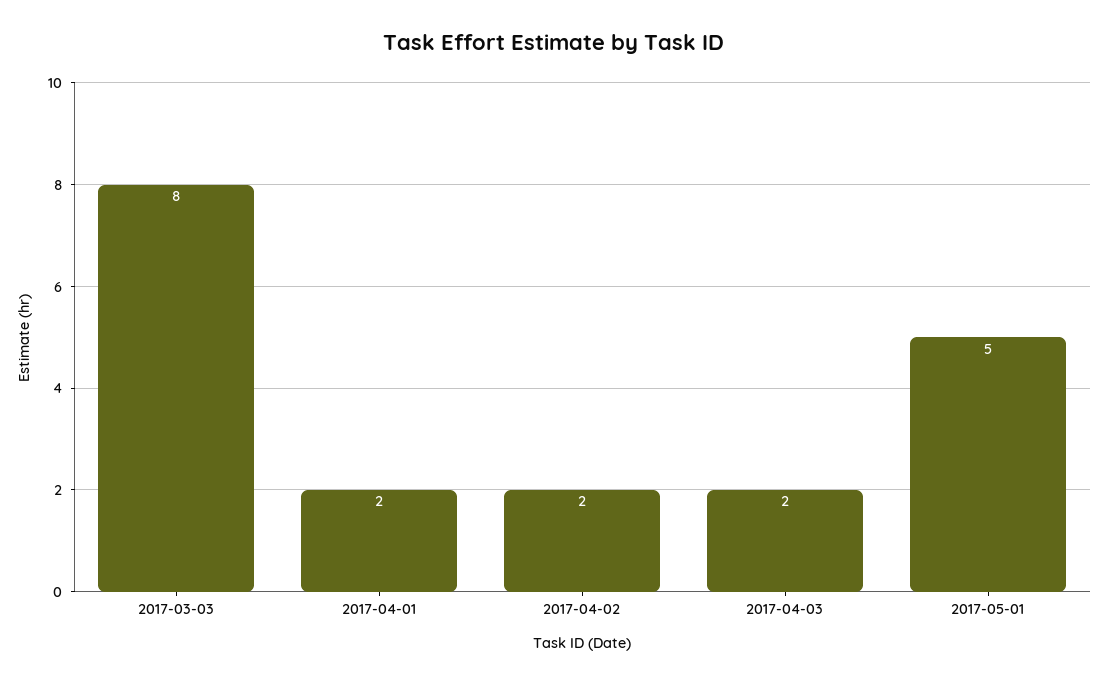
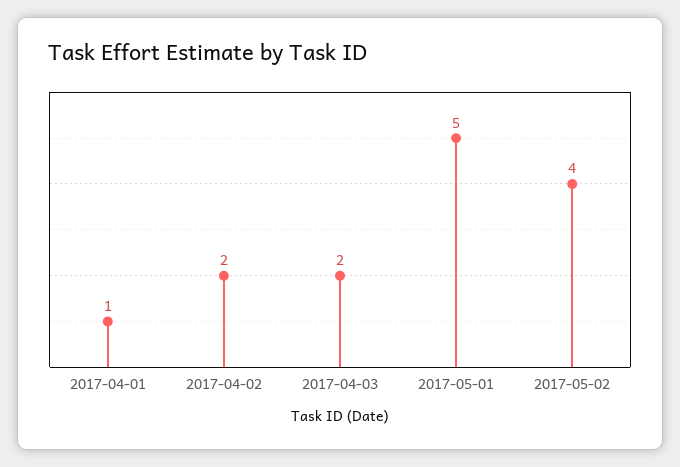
2017-03-03: 8 -> none
2017-04-01: 2 -> 1
2017-05-02: none -> 4

